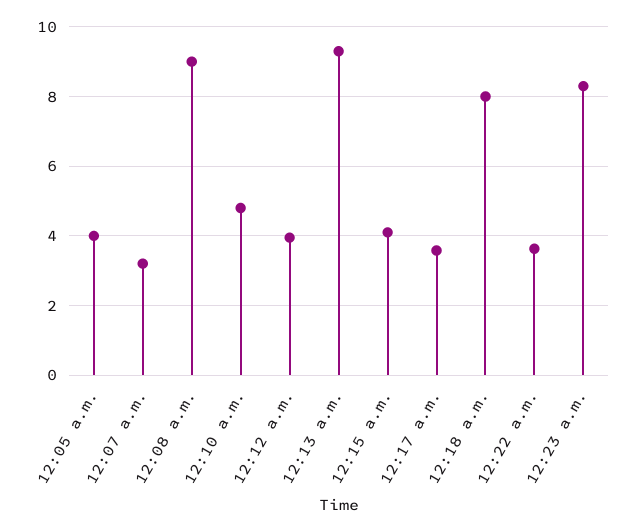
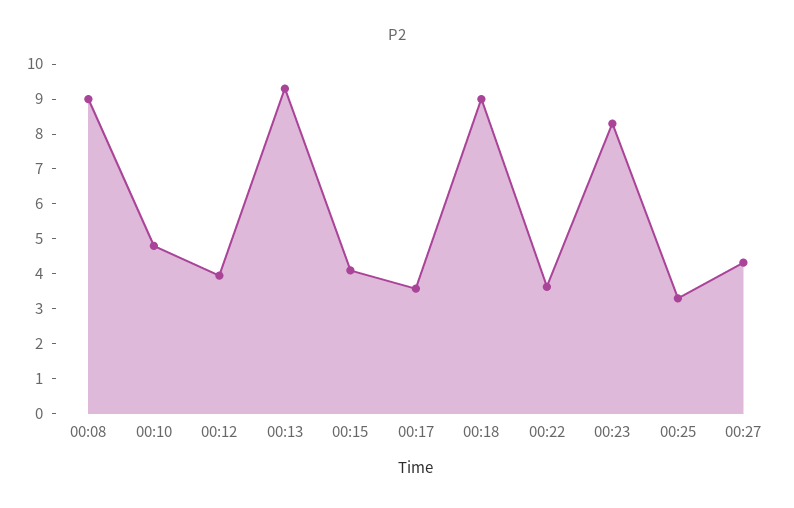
12:05 a.m.: 4 -> none
12:07 a.m.: 3.2 -> none
12:18 a.m.: 8 -> 9
00:25: none -> 3.25
00:27: none -> 4.25

